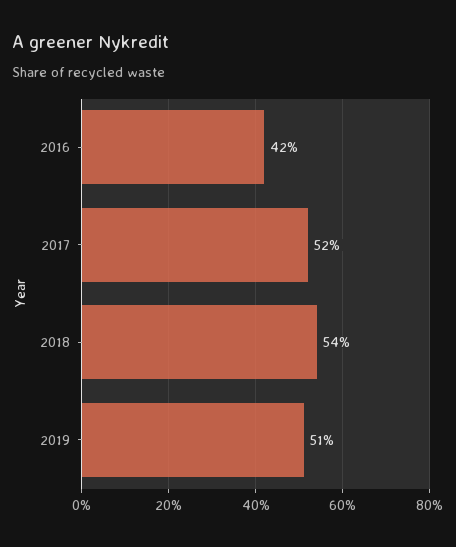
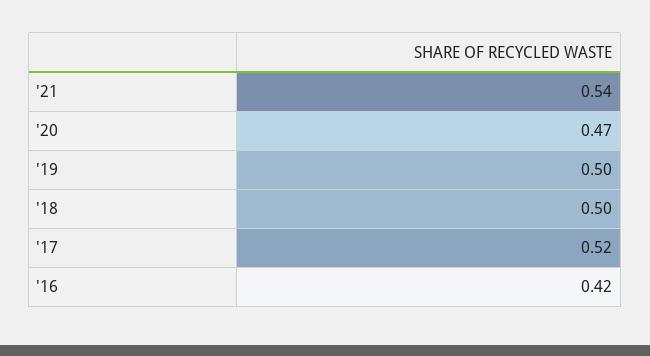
2018: 0.54 -> 0.5
2019: 0.51 -> 0.5
'21: none -> 0.54
'20: none -> 0.47

